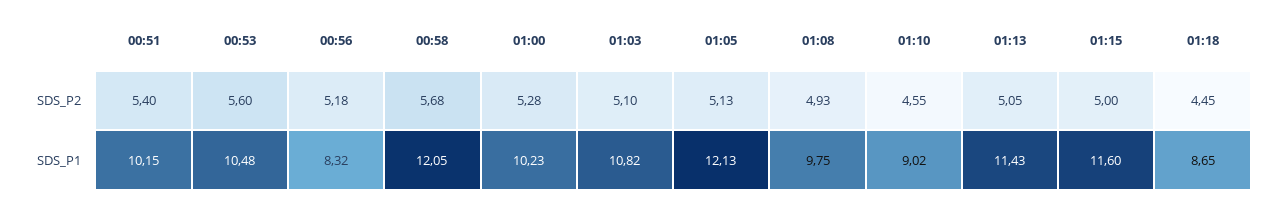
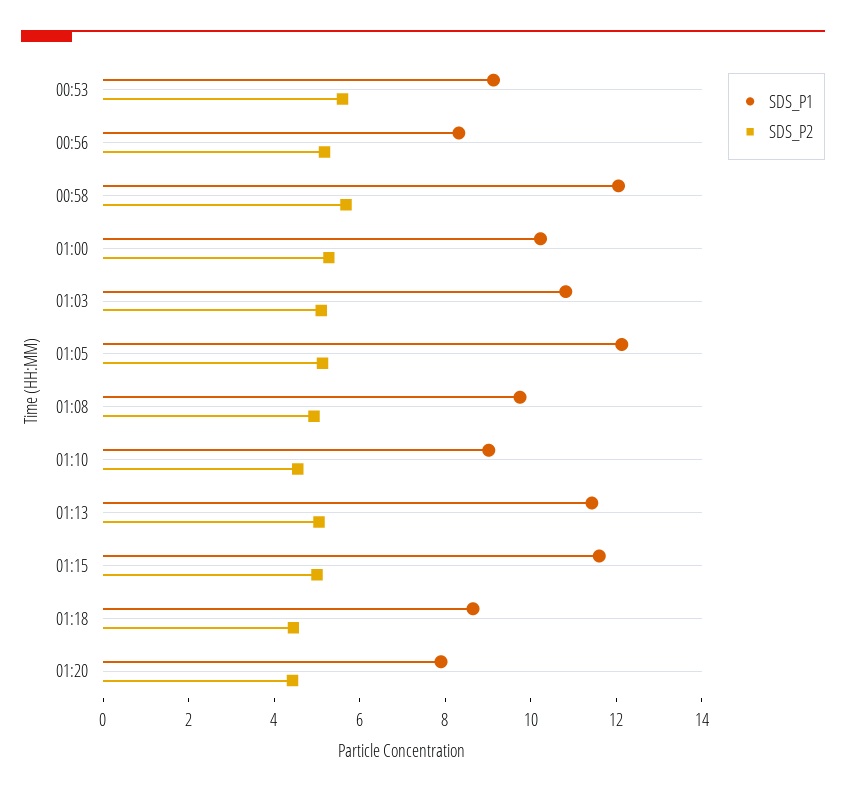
SDS_P2, 00:51: 5.4 -> none
SDS_P1, 00:51: 10.15 -> none
SDS_P1, 00:53: 10.48 -> 9
SDS_P1, 01:20: none -> 8
SDS_P2, 01:20: none -> 4.5

